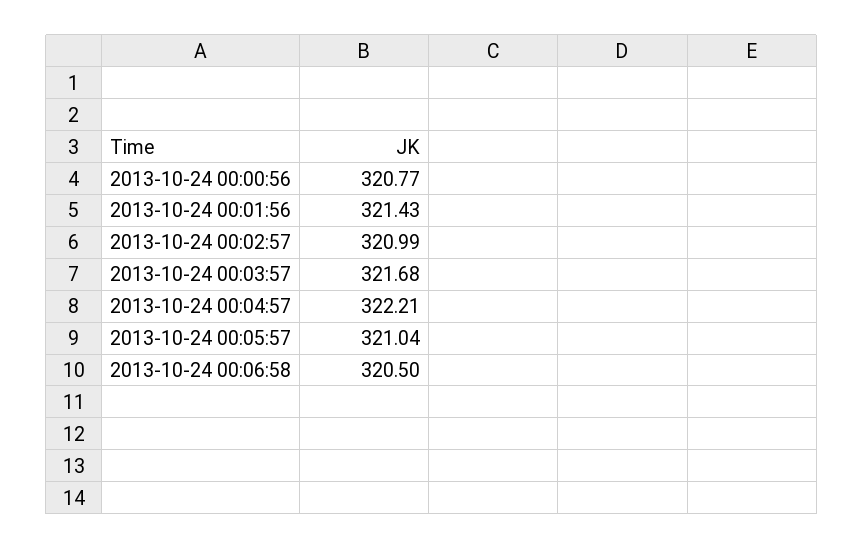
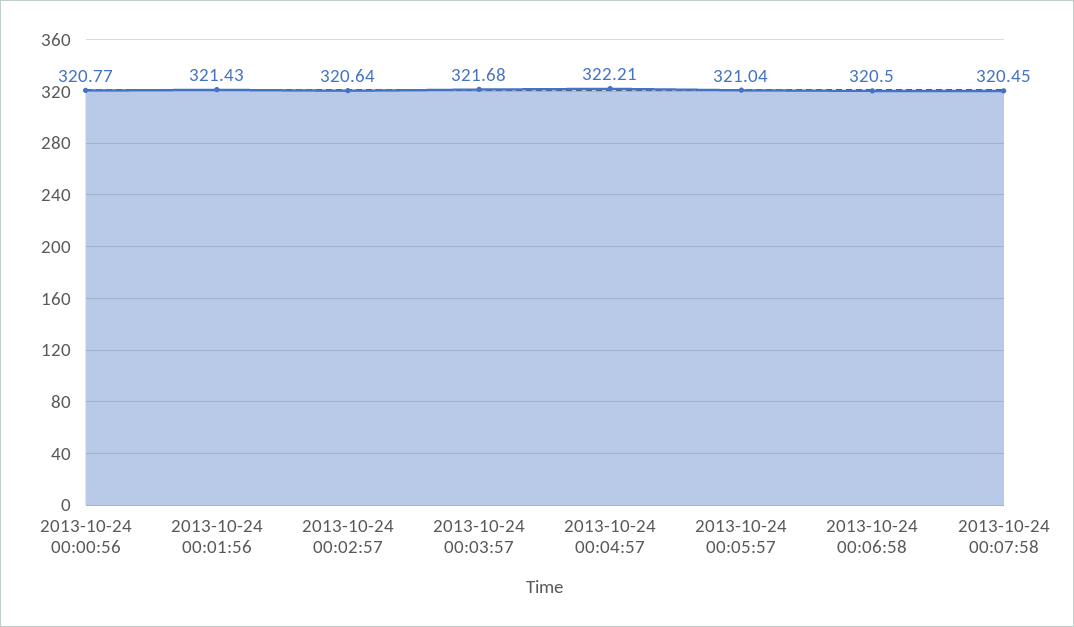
2013-10-24 00:02:57: 320.99 -> 320.64
2013-10-24 00:07:58: none -> 320.45

